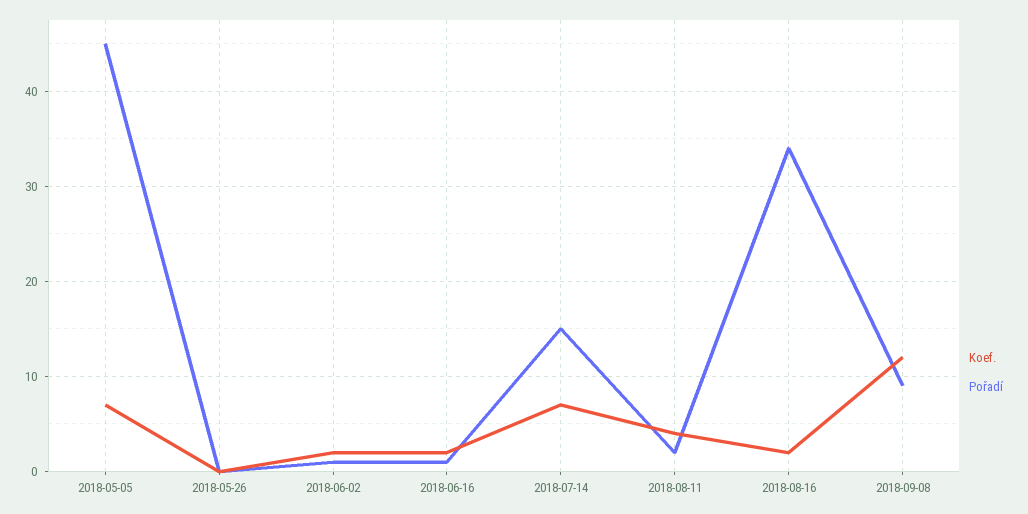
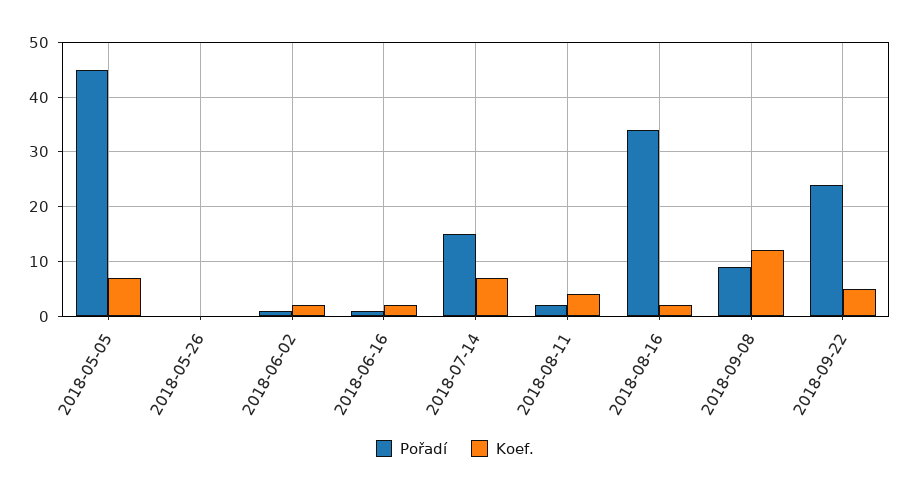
Pořadí, 2018-09-22: none -> 25
Koef., 2018-09-22: none -> 5

